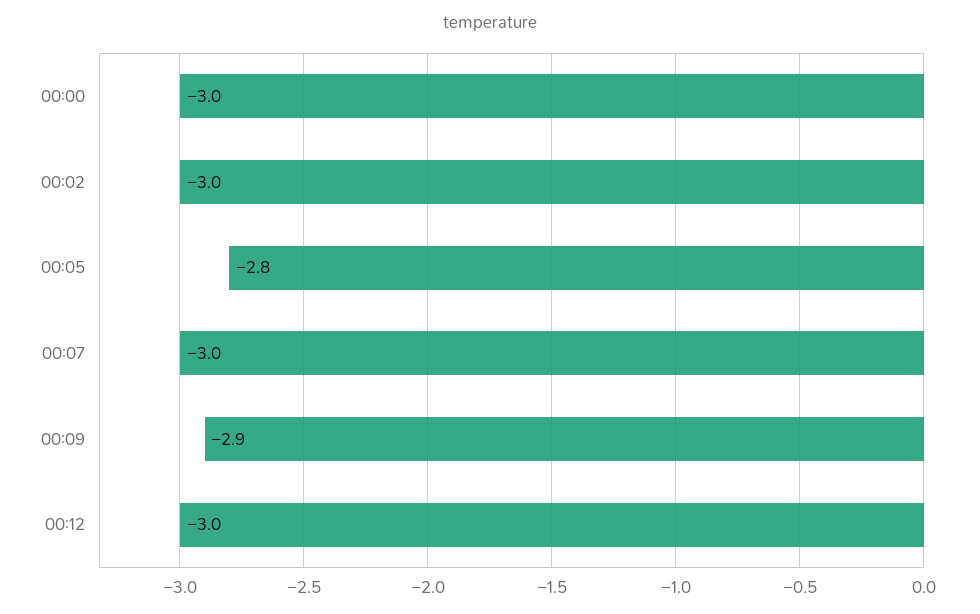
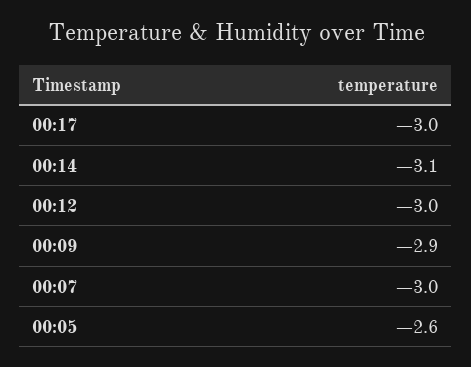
00:00: -3 -> none
00:02: -3 -> none
00:05: -2.8 -> -2.6
00:17: none -> -3
00:14: none -> -3.1

